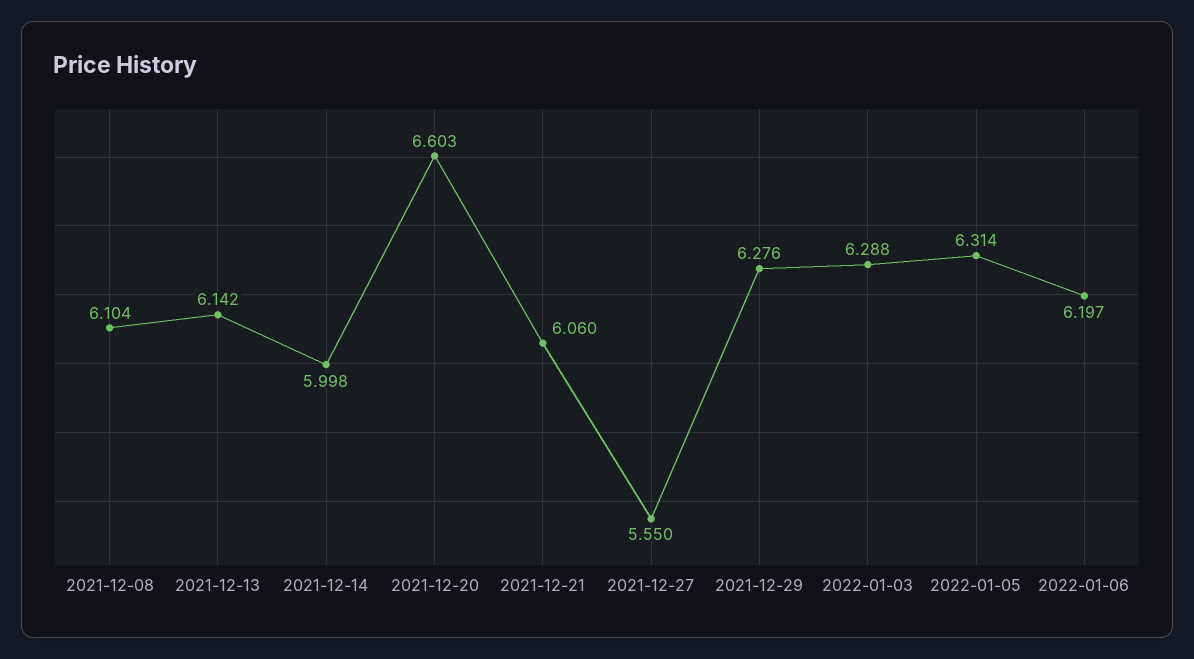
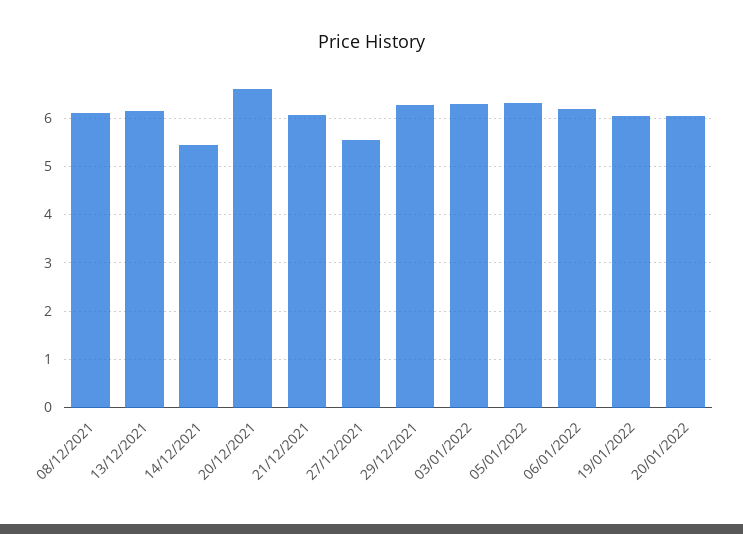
2021-12-14: 5.998 -> 5.4
19/01/2022: none -> 6
20/01/2022: none -> 6

